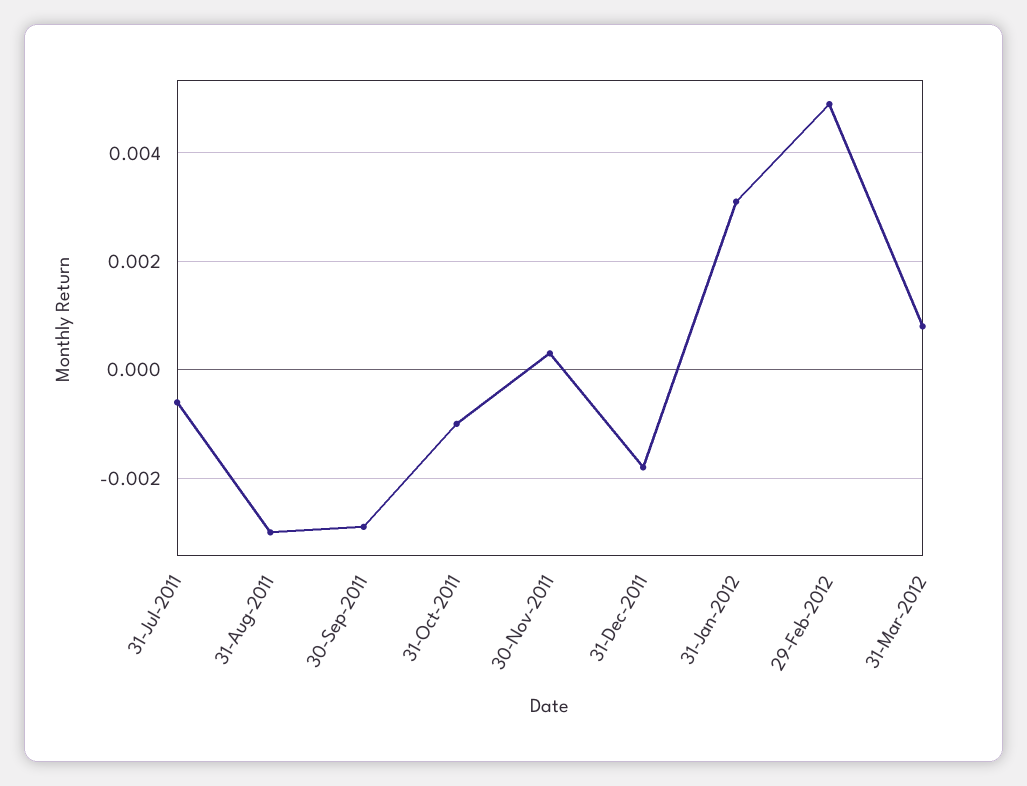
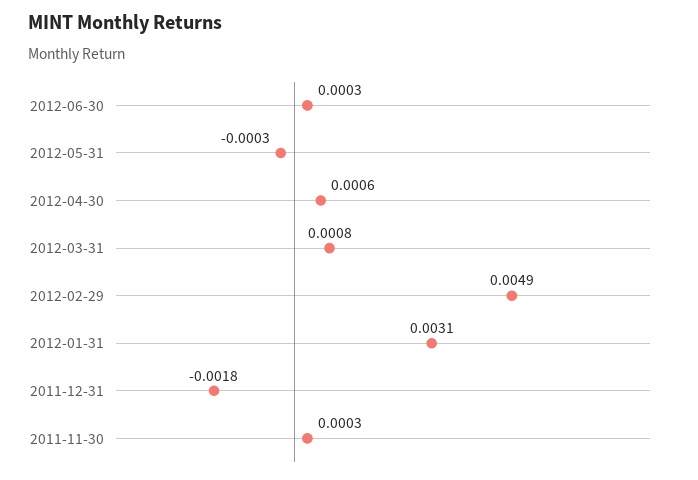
31-Jul-2011: -0.0005 -> none
31-Aug-2011: -0.003 -> none
30-Sep-2011: -0.003 -> none
31-Oct-2011: -0.001 -> none
2012-06-30: none -> 0.0003
2012-05-31: none -> -0.0003
2012-04-30: none -> 0.0006

